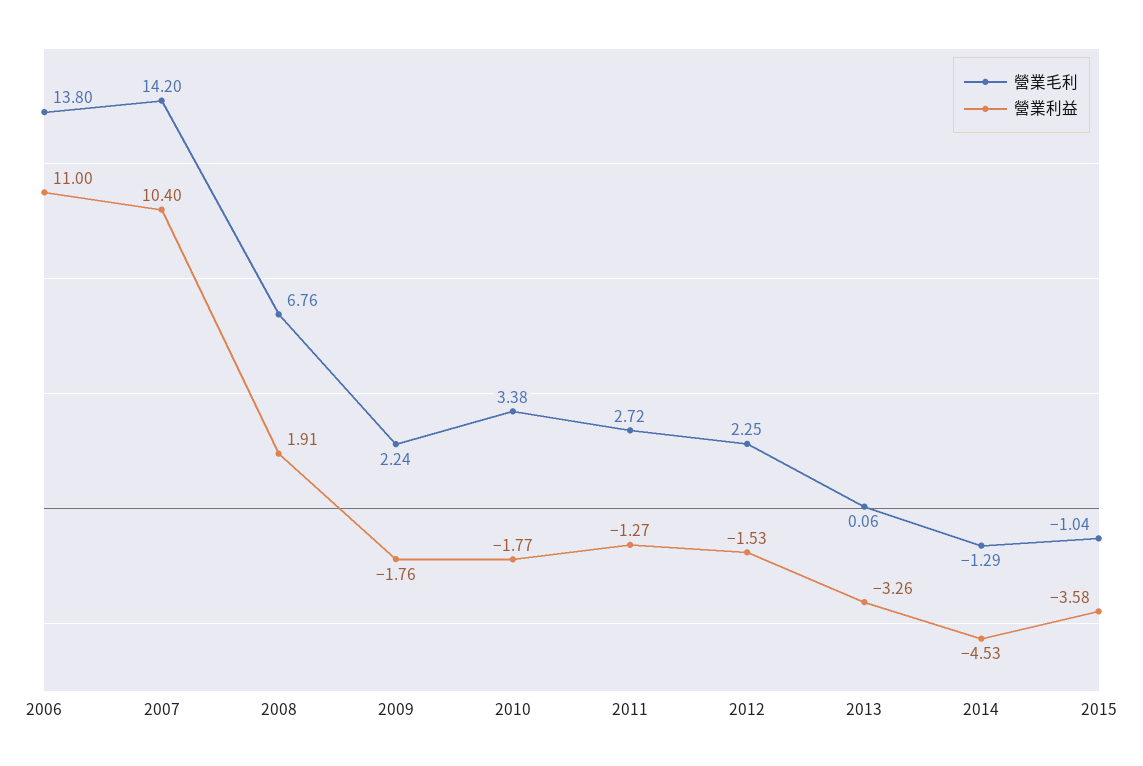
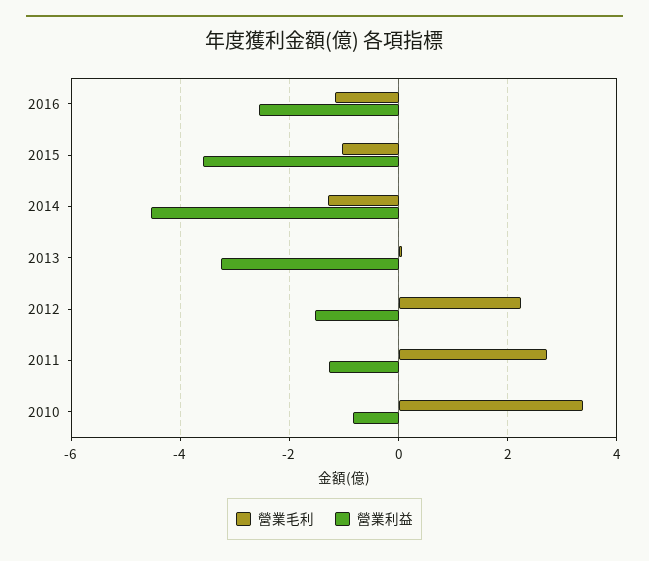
營業毛利, 2006: 13.8 -> none
營業利益, 2006: 11 -> none
營業毛利, 2007: 14.2 -> none
營業利益, 2007: 10.4 -> none
營業毛利, 2008: 6.76 -> none
營業利益, 2008: 1.91 -> none
營業毛利, 2009: 2.24 -> none
營業利益, 2009: -1.76 -> none
營業利益, 2010: -1.77 -> -0.8
營業毛利, 2016: none -> -1.2
營業利益, 2016: none -> -2.6

